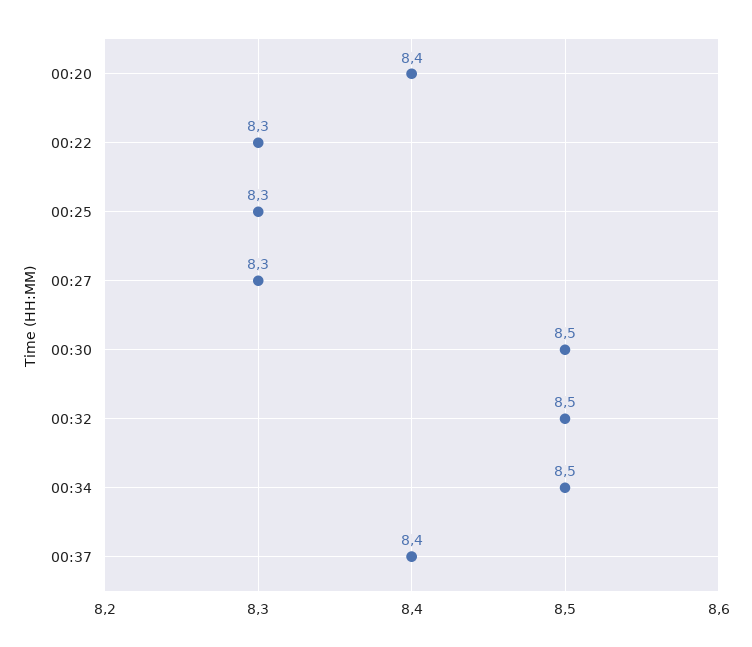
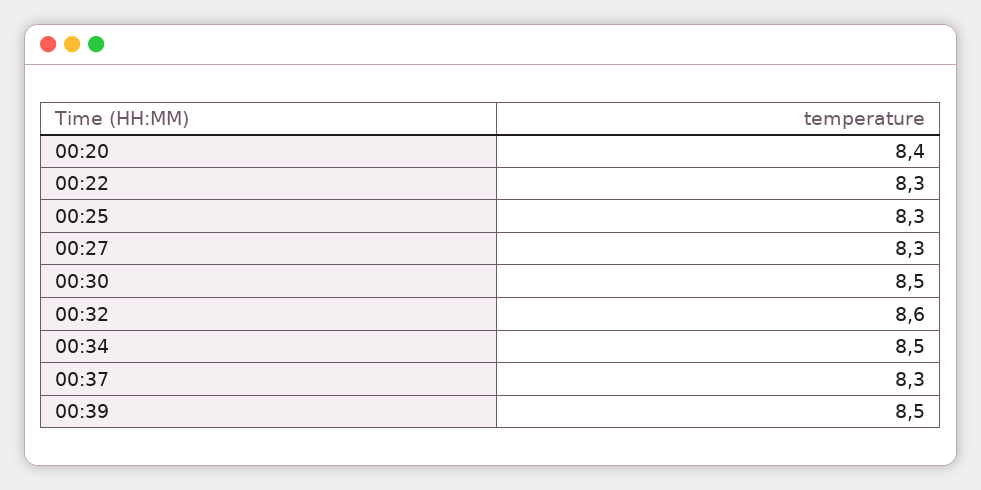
00:32: 8.5 -> 8.6
00:37: 8.4 -> 8.3
00:39: none -> 8.5

